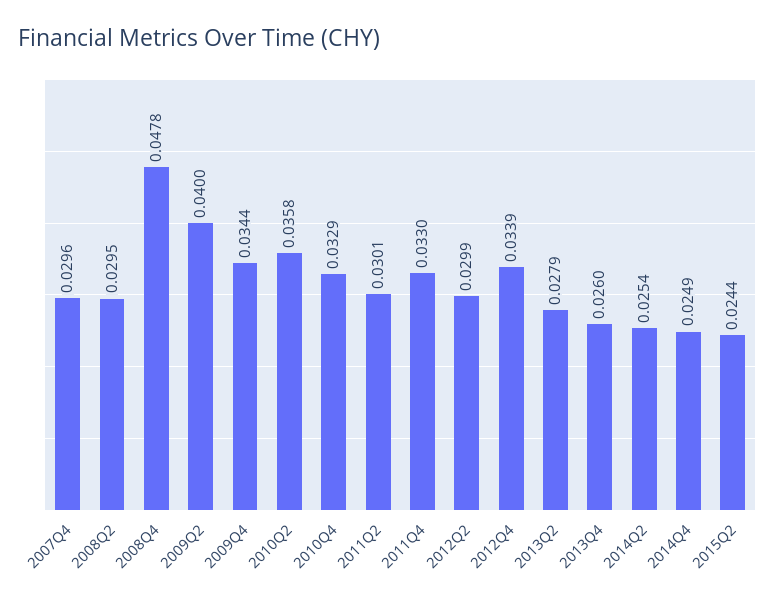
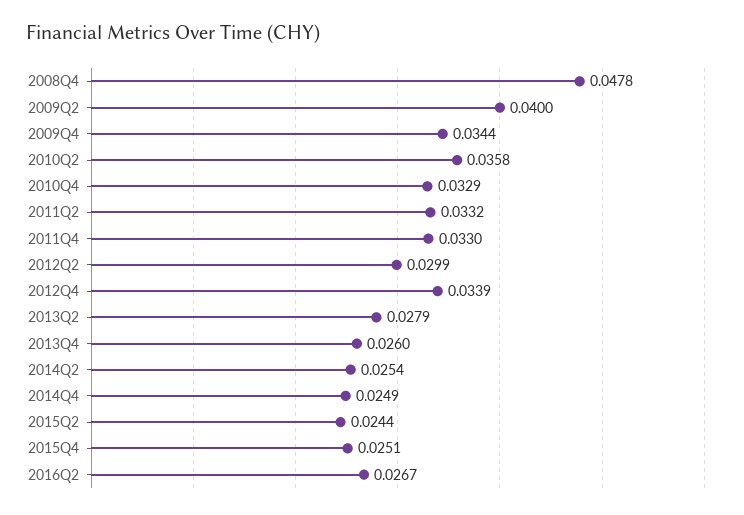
2007Q4: 0.0296 -> none
2008Q2: 0.0295 -> none
2011Q2: 0.0301 -> 0.0332
2015Q4: none -> 0.0251
2016Q2: none -> 0.0267

